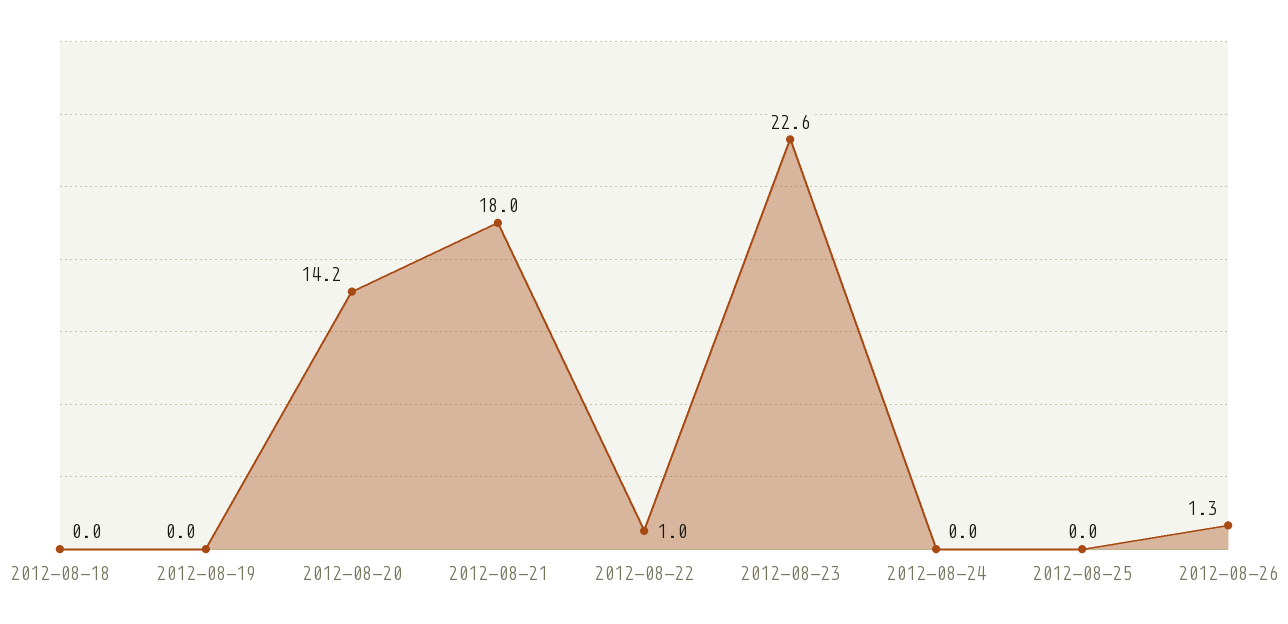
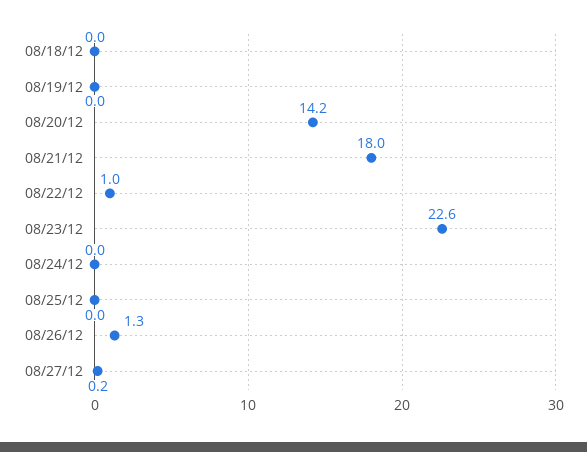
08/27/12: none -> 0.2

